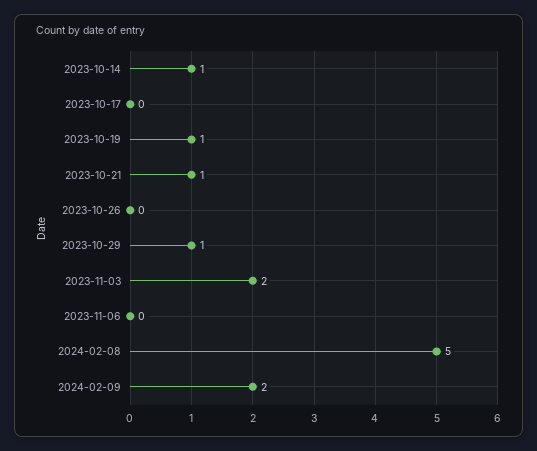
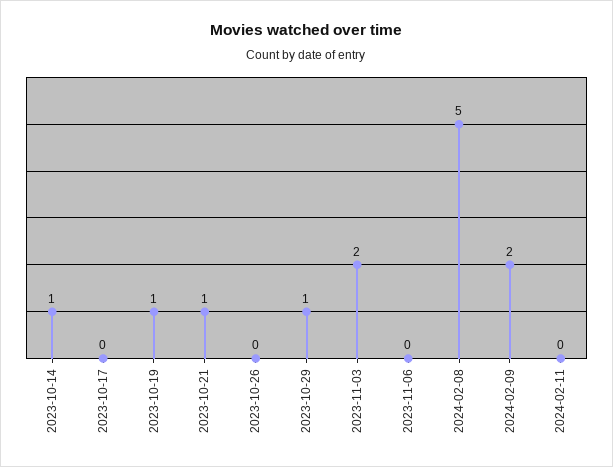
2024-02-11: none -> 0

